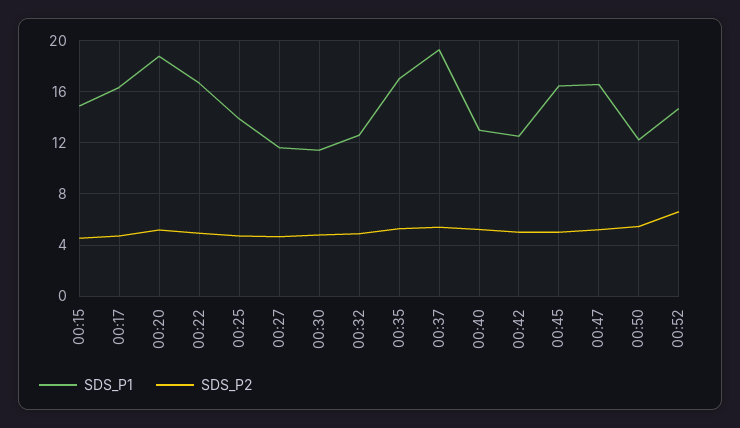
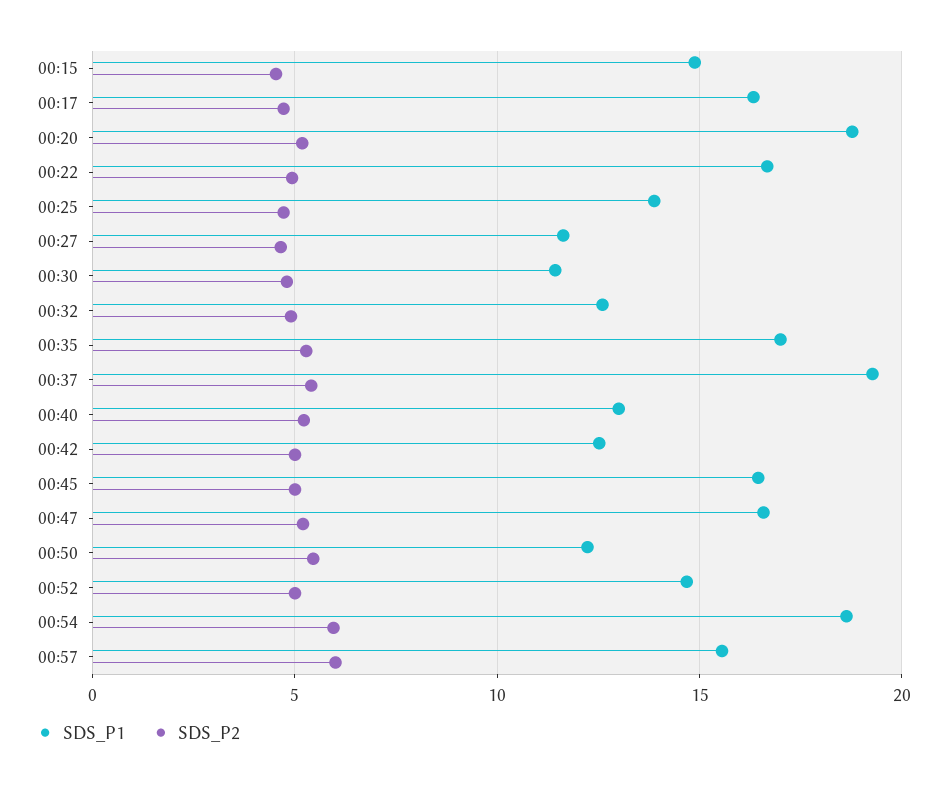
SDS_P2, 00:52: 6.5 -> 5
SDS_P1, 00:54: none -> 18.5
SDS_P2, 00:54: none -> 6
SDS_P1, 00:57: none -> 15.5
SDS_P2, 00:57: none -> 6

